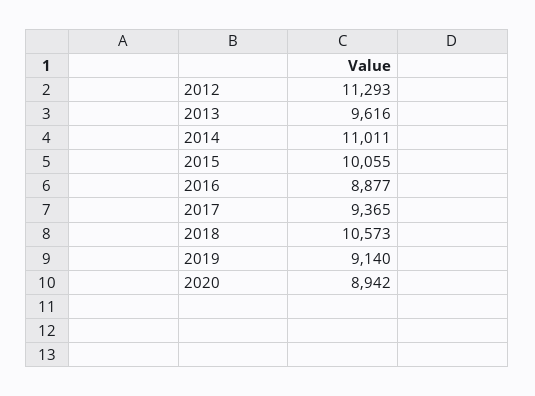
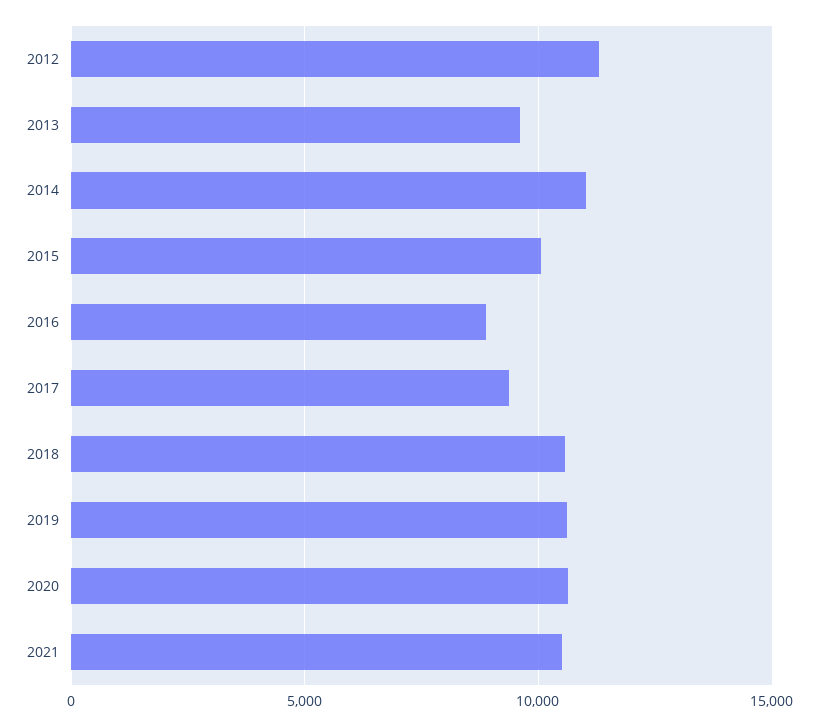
2019: 9140 -> 10500
2020: 8942 -> 10500
2021: none -> 10500

